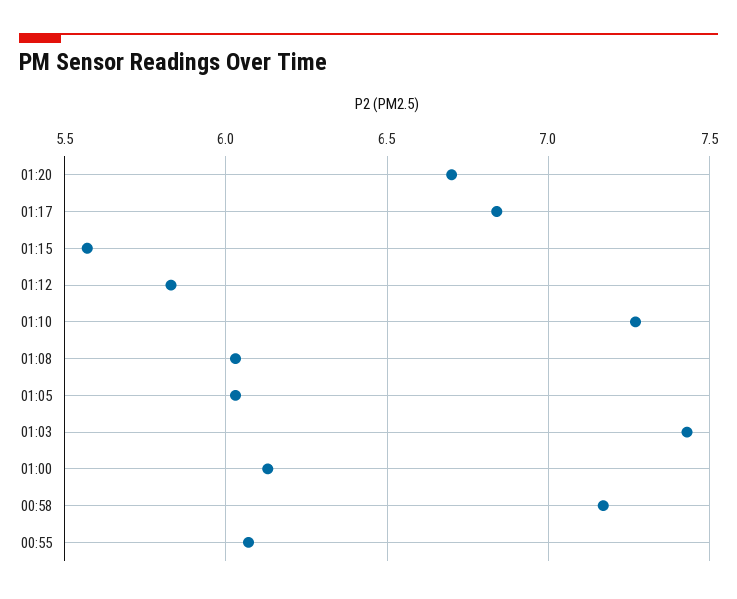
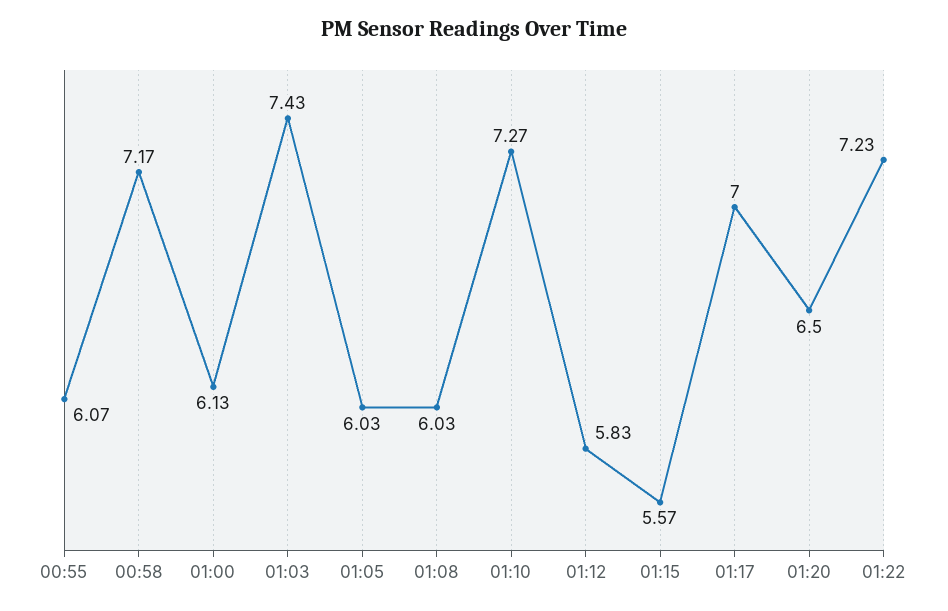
01:20: 6.7 -> 6.5
01:17: 6.85 -> 7
01:22: none -> 7.23

